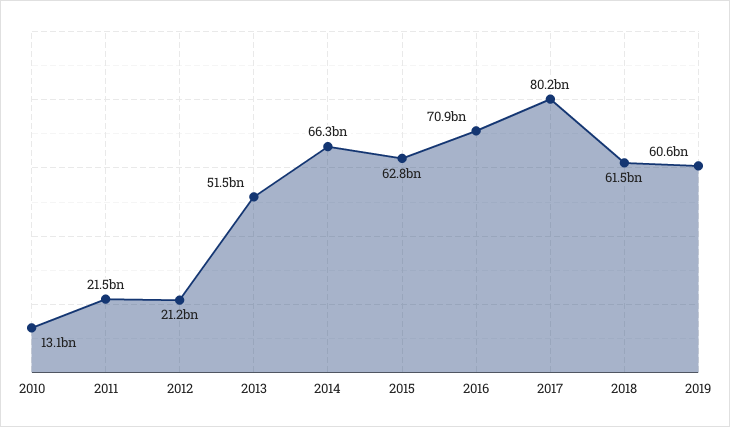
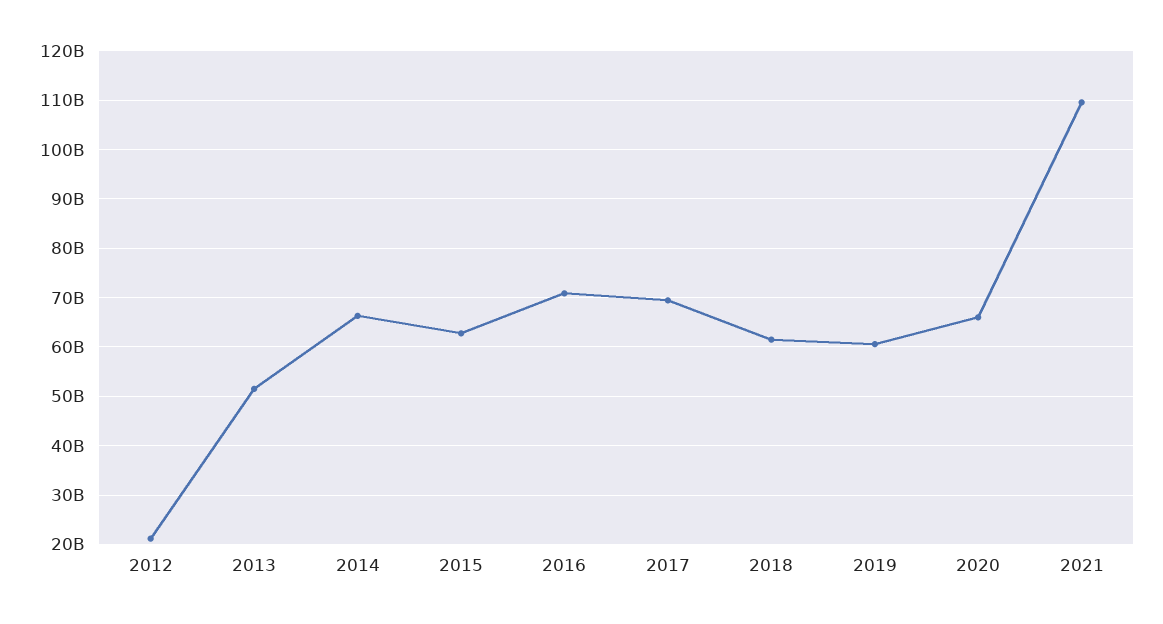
2010: 13100000000 -> none
2011: 21500000000 -> none
2017: 80200000000 -> 70000000000
2020: none -> 66000000000
2021: none -> 110000000000

